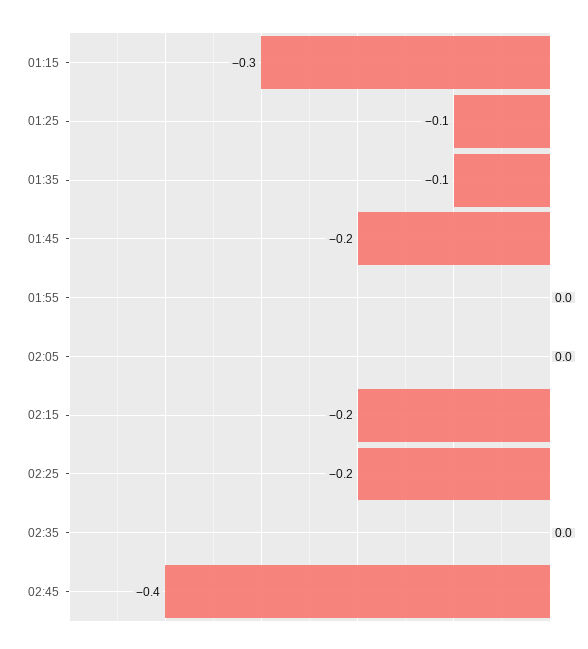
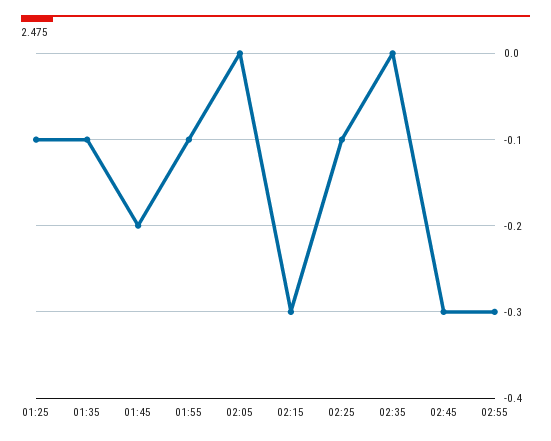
01:15: -0.3 -> none
01:55: 0 -> -0.1
02:15: -0.2 -> -0.3
02:25: -0.2 -> -0.1
02:45: -0.4 -> -0.3
02:55: none -> -0.3

